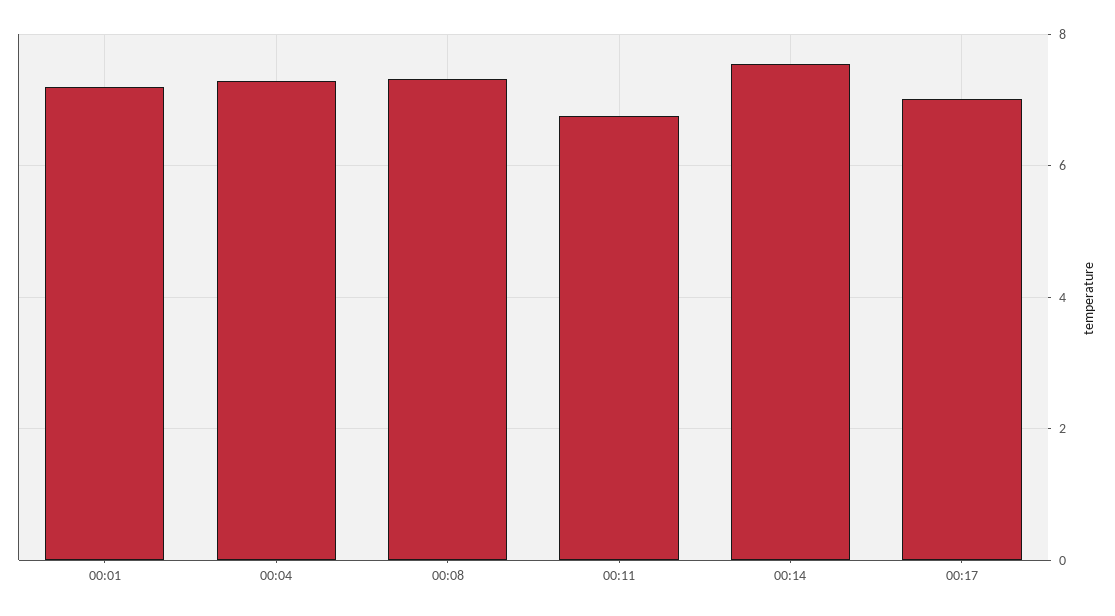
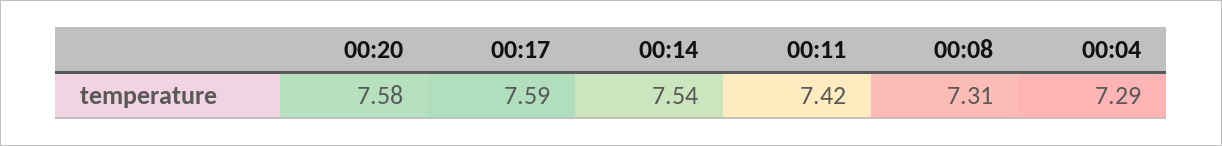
00:01: 7.2 -> none
00:11: 6.8 -> 7.42
00:17: 7 -> 7.59
00:20: none -> 7.58

